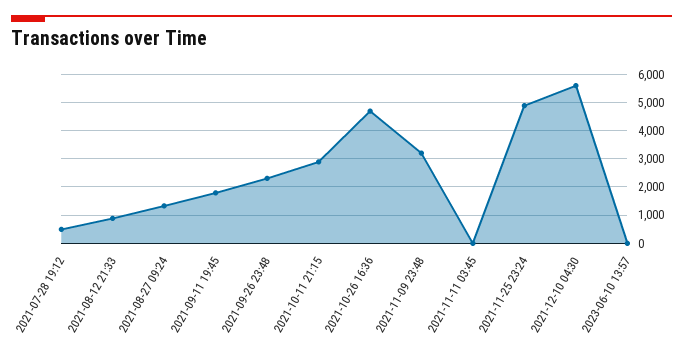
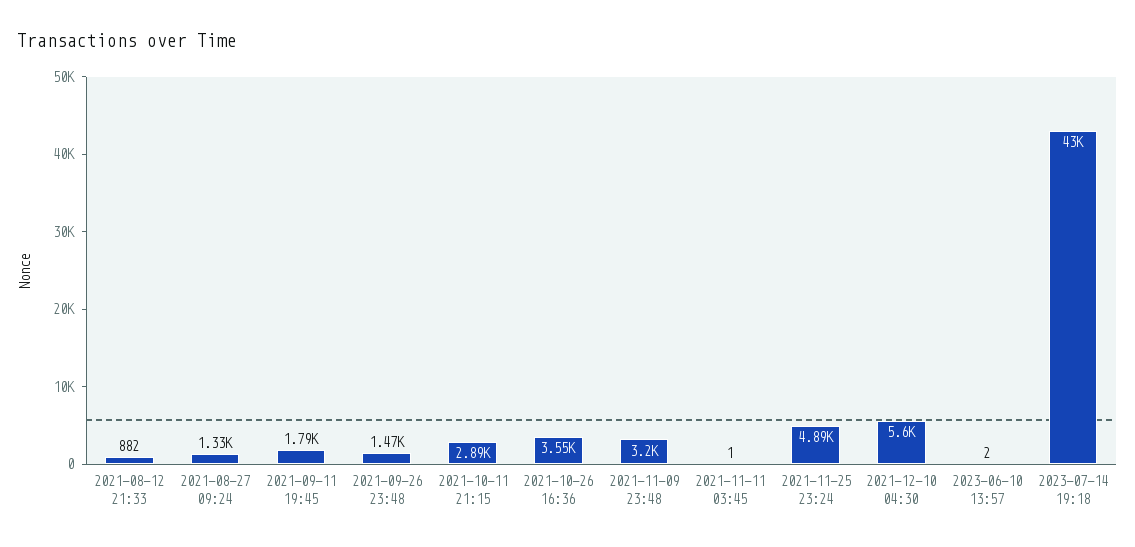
2021-07-28 19:12: 500 -> none
2021-09-26 23:48: 2250 -> 1470
2021-10-26 16:36: 4750 -> 3550
2023-07-14 19:18: none -> 43000

